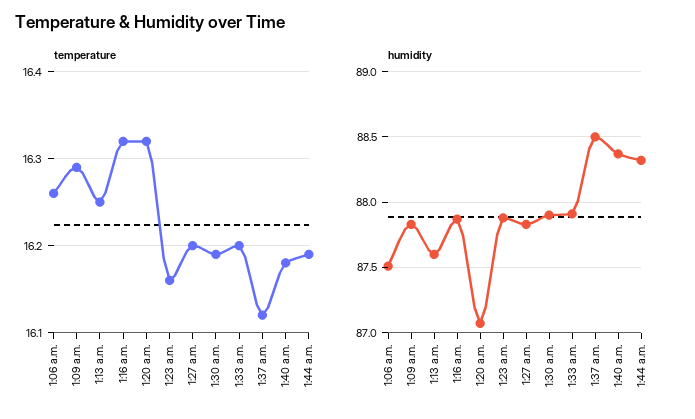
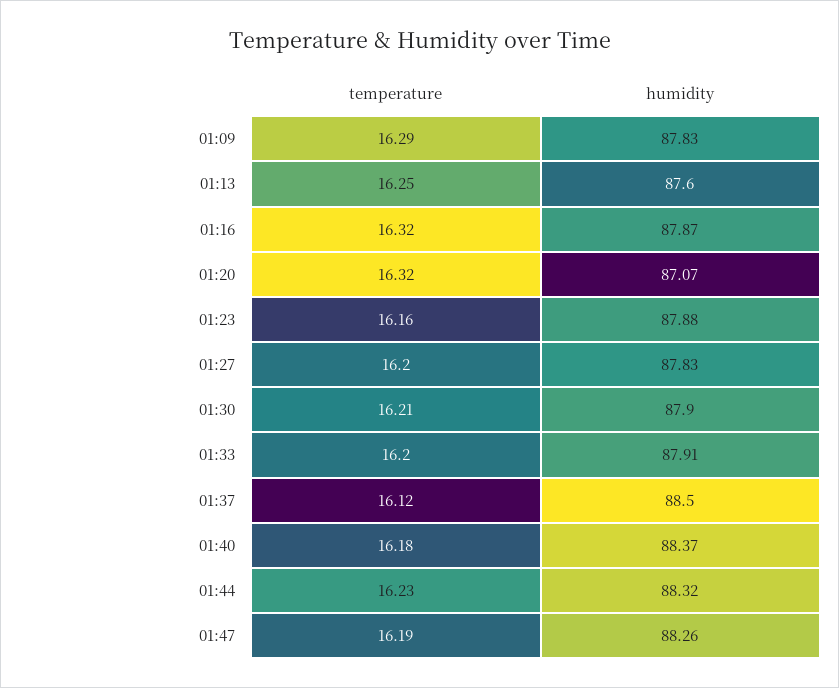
temperature, 1:06 a.m.: 16.26 -> none
temperature, 1:30 a.m.: 16.19 -> 16.21
temperature, 1:44 a.m.: 16.19 -> 16.23
humidity, 1:06 a.m.: 87.5 -> none
temperature, 01:47: none -> 16.19
humidity, 01:47: none -> 88.26

